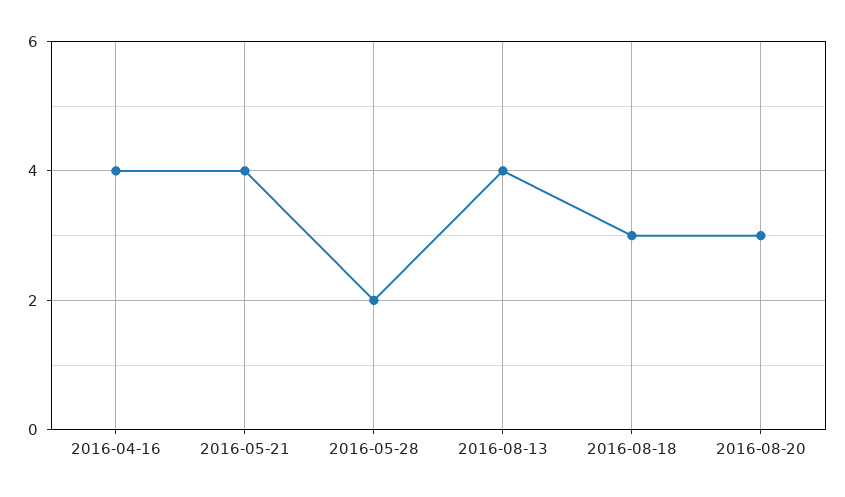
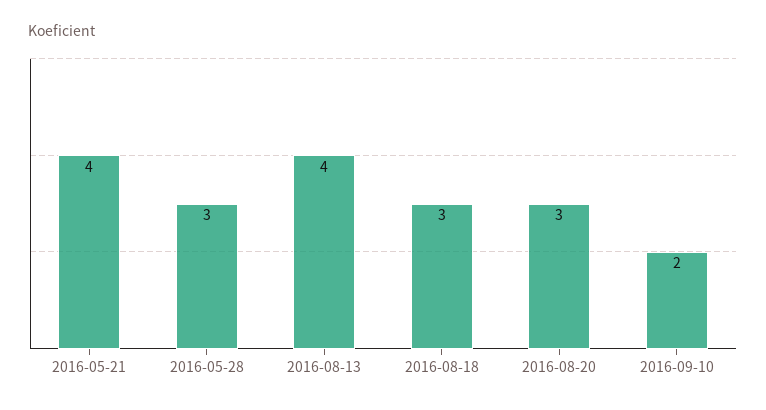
2016-04-16: 4 -> none
2016-05-28: 2 -> 3
2016-09-10: none -> 2

